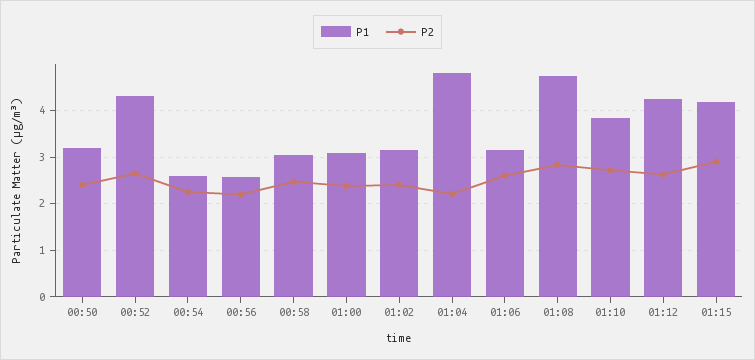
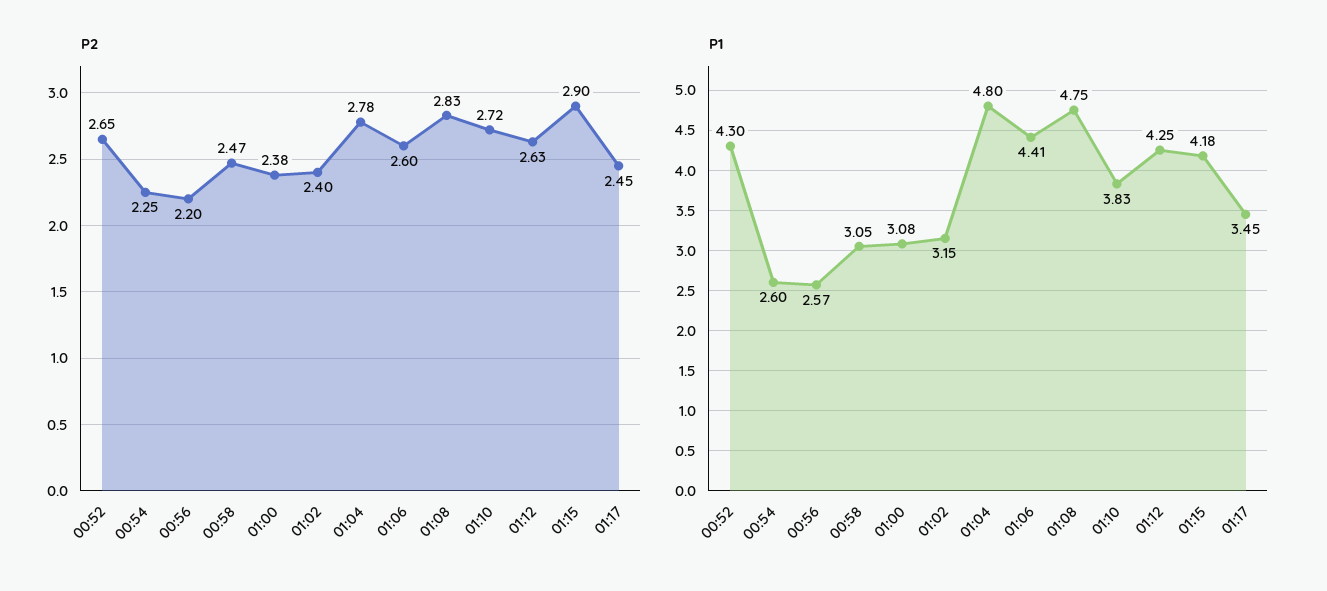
P1, 00:50: 3.2 -> none
P2, 00:50: 2.4 -> none
P2, 01:04: 2.2 -> 2.78
P1, 01:06: 3.2 -> 4.41
P2, 01:17: none -> 2.45
P1, 01:17: none -> 3.45

